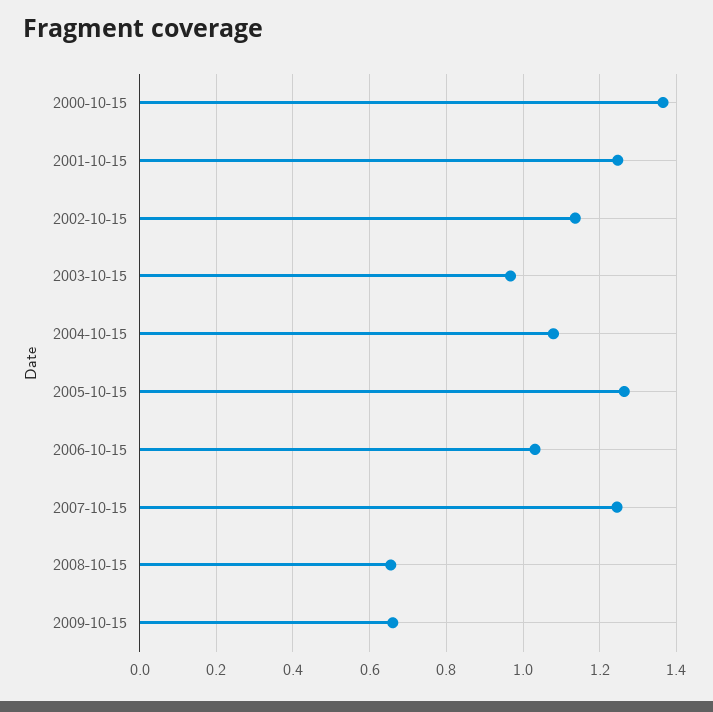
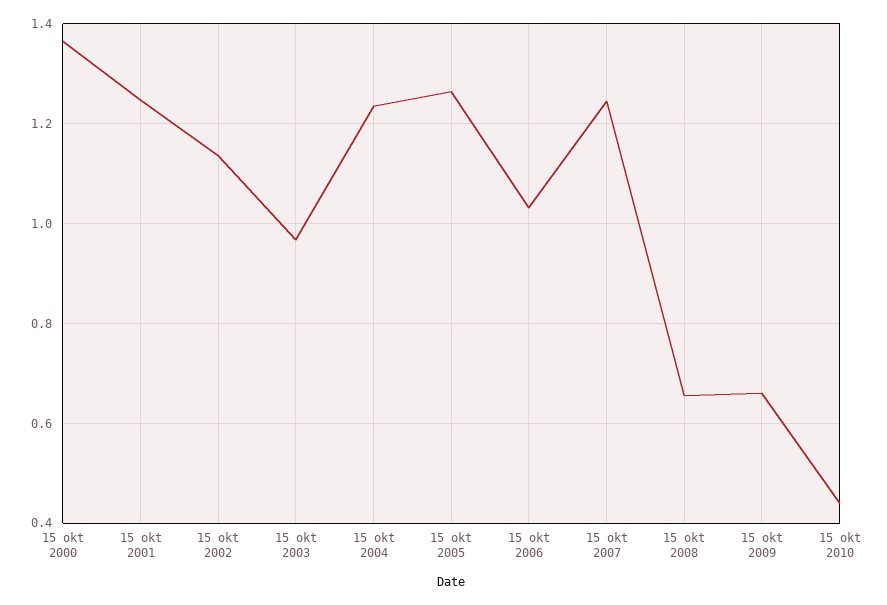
2004-10-15: 1.08 -> 1.24
15 okt 2010: none -> 0.44

